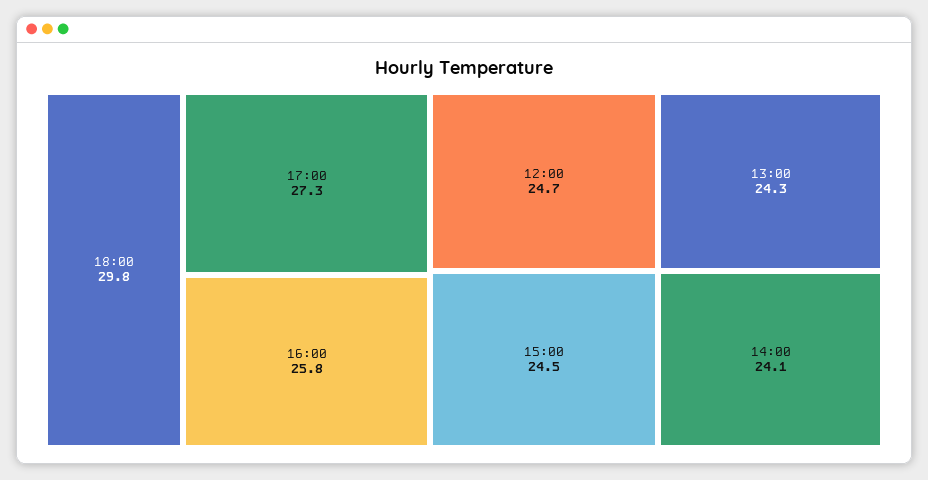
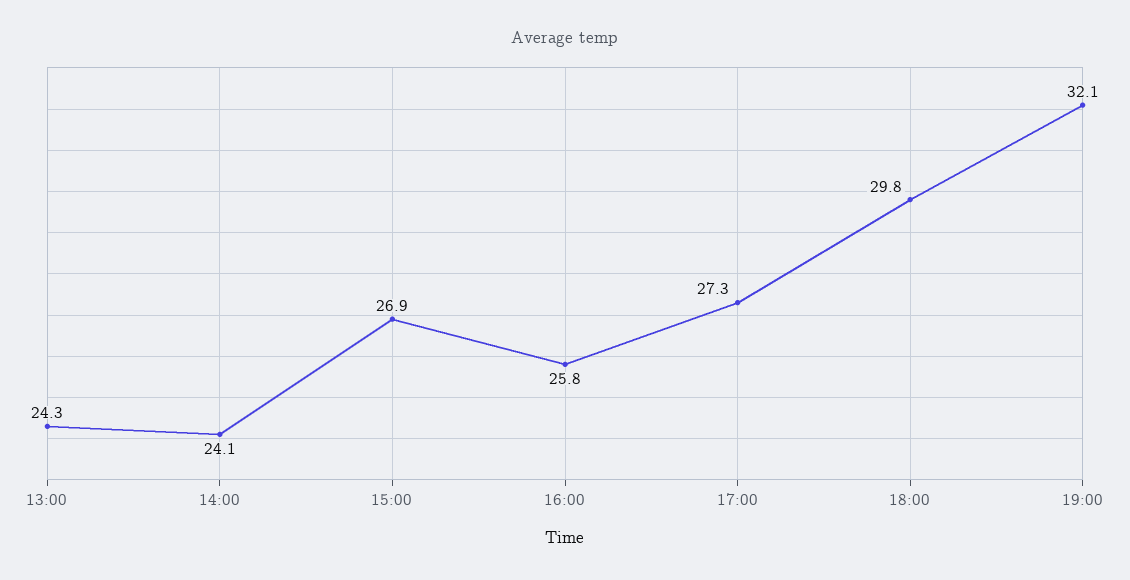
12:00: 24.7 -> none
15:00: 24.5 -> 26.9
19:00: none -> 32.1

